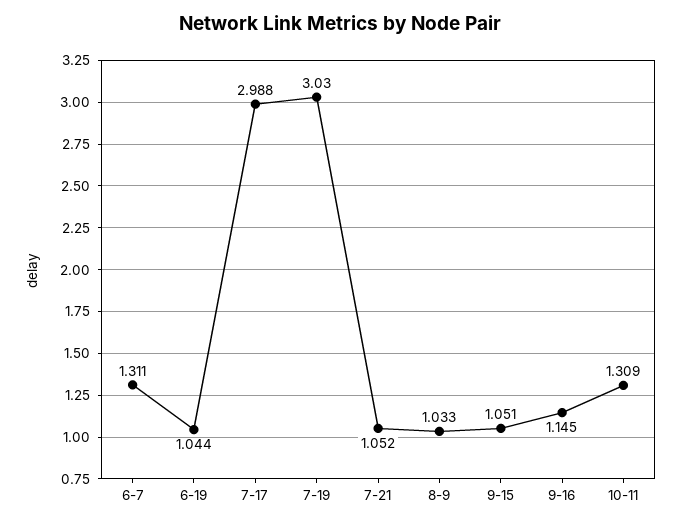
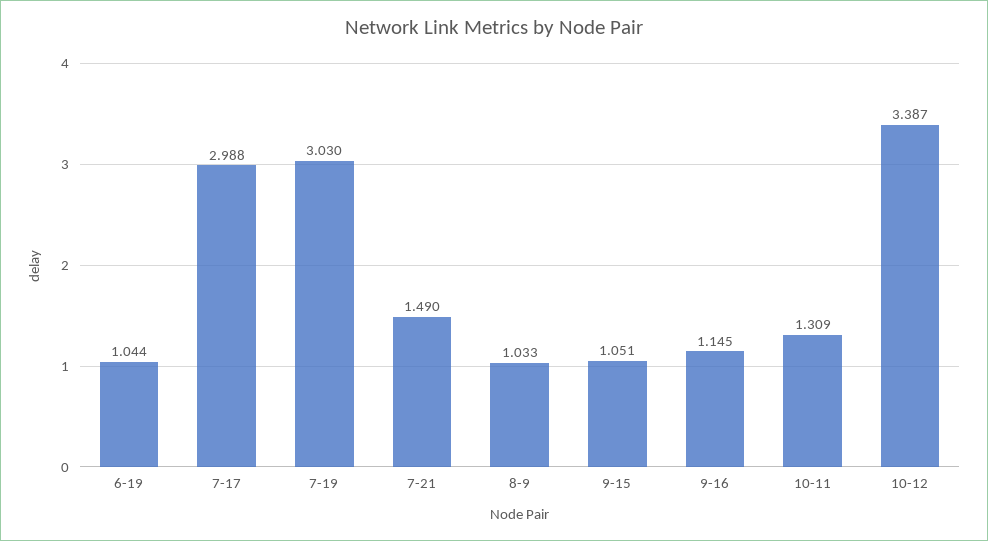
6-7: 1.311 -> none
7-21: 1.052 -> 1.49
10-12: none -> 3.387

